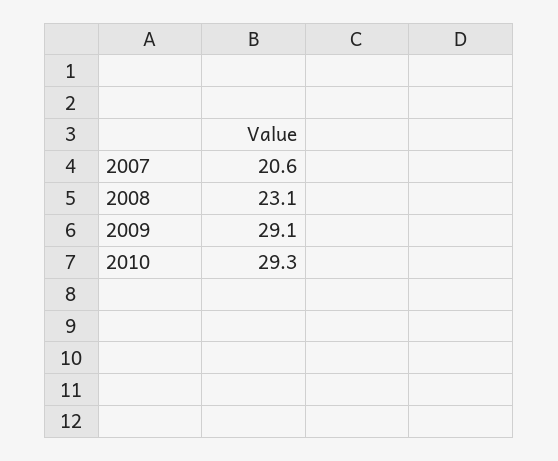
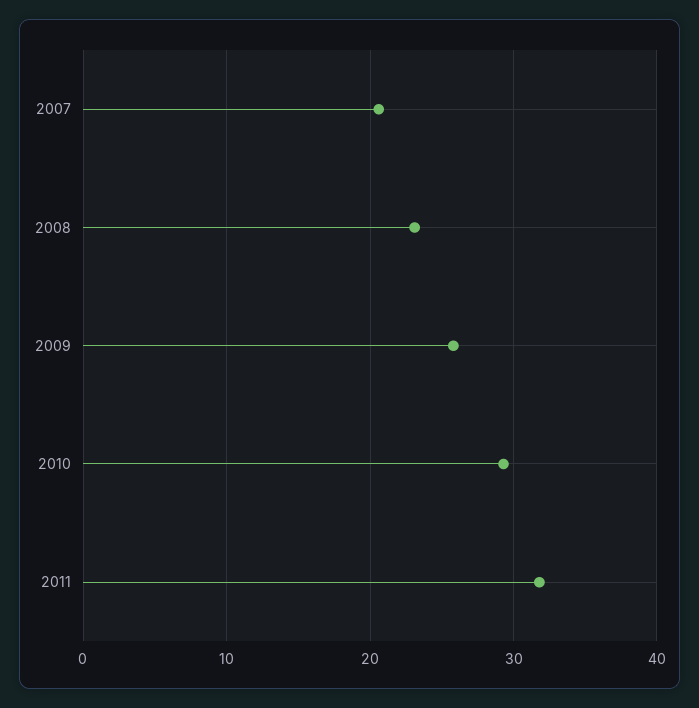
2009: 29.1 -> 26
2011: none -> 32

